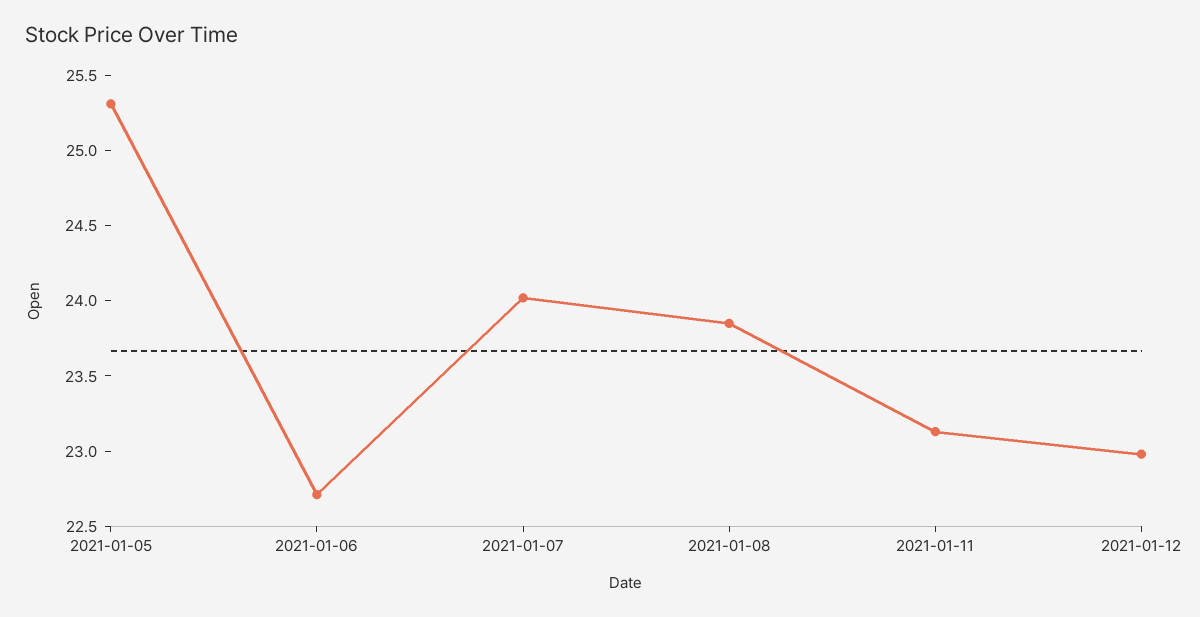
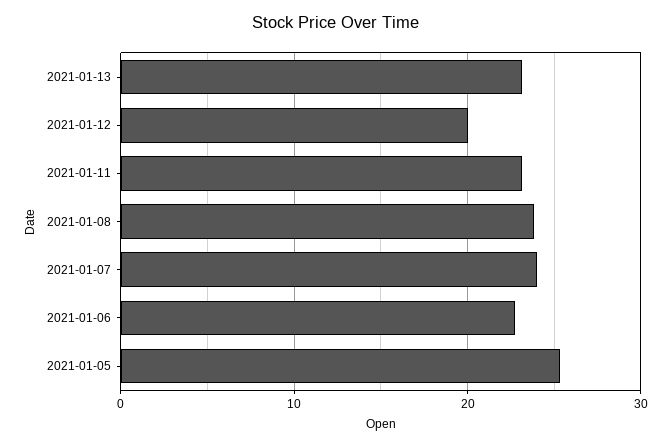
2021-01-12: 23 -> 20
2021-01-13: none -> 23

